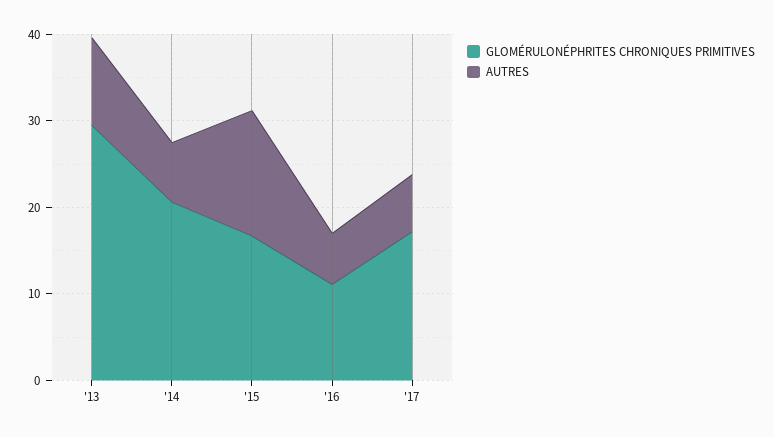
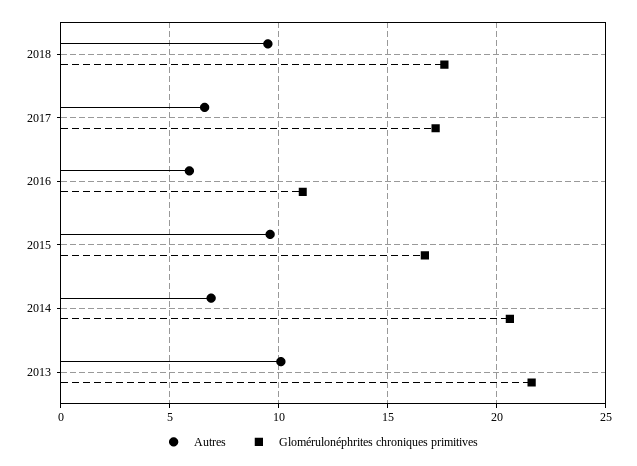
GLOMÉRULONÉPHRITES CHRONIQUES PRIMITIVES, '13: 30 -> 21.5
AUTRES, '15: 14 -> 9.5
AUTRES, 2018: none -> 9.5
GLOMÉRULONÉPHRITES CHRONIQUES PRIMITIVES, 2018: none -> 17.5

